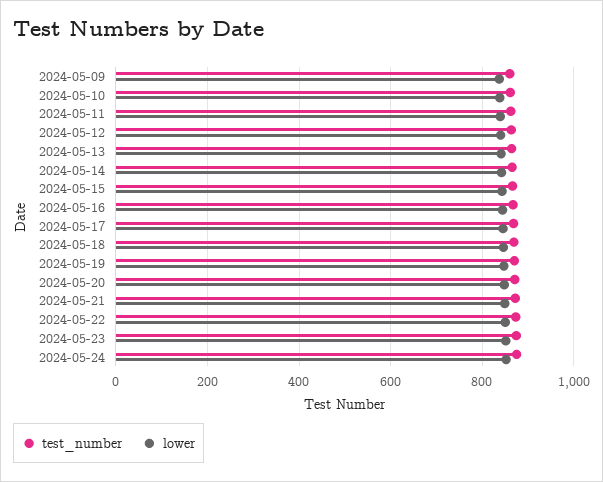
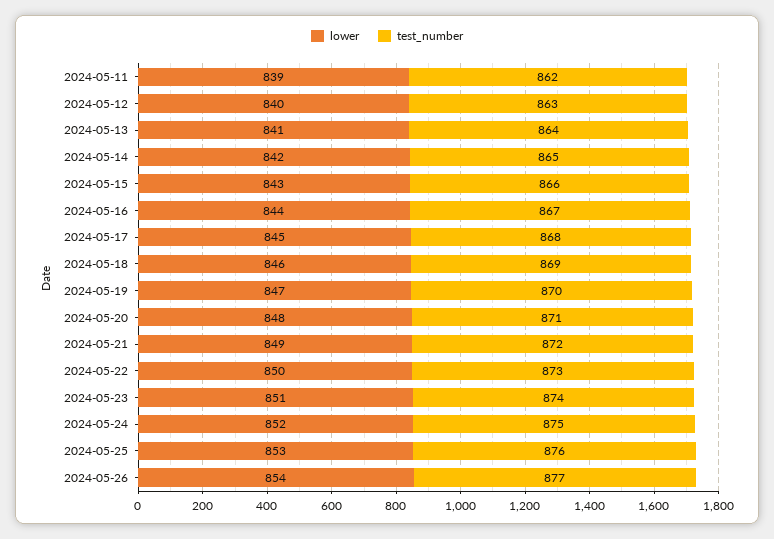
test_number, 2024-05-09: 860 -> none
lower, 2024-05-09: 840 -> none
test_number, 2024-05-10: 860 -> none
lower, 2024-05-10: 840 -> none
lower, 2024-05-25: none -> 853
test_number, 2024-05-25: none -> 876
lower, 2024-05-26: none -> 854
test_number, 2024-05-26: none -> 877

